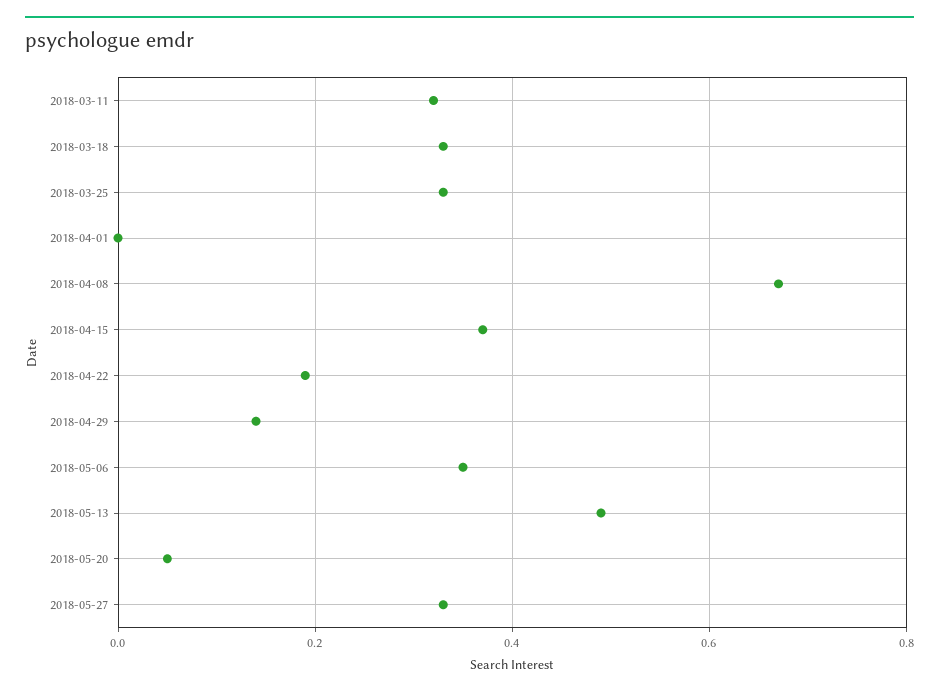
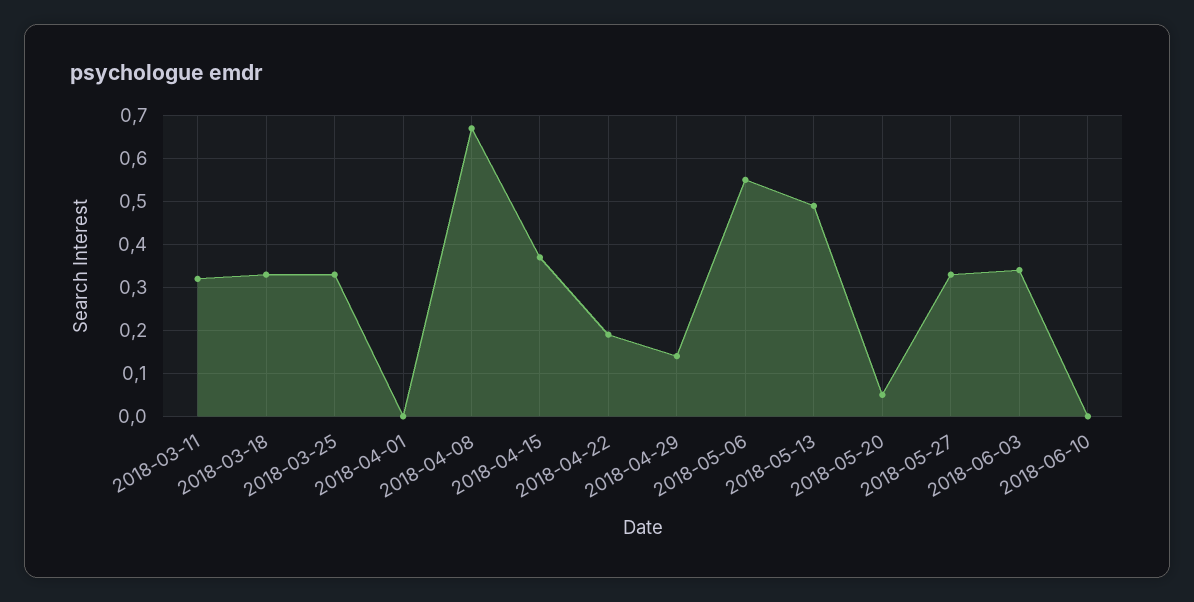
2018-05-06: 0.35 -> 0.55
2018-06-03: none -> 0.35
2018-06-10: none -> 0

